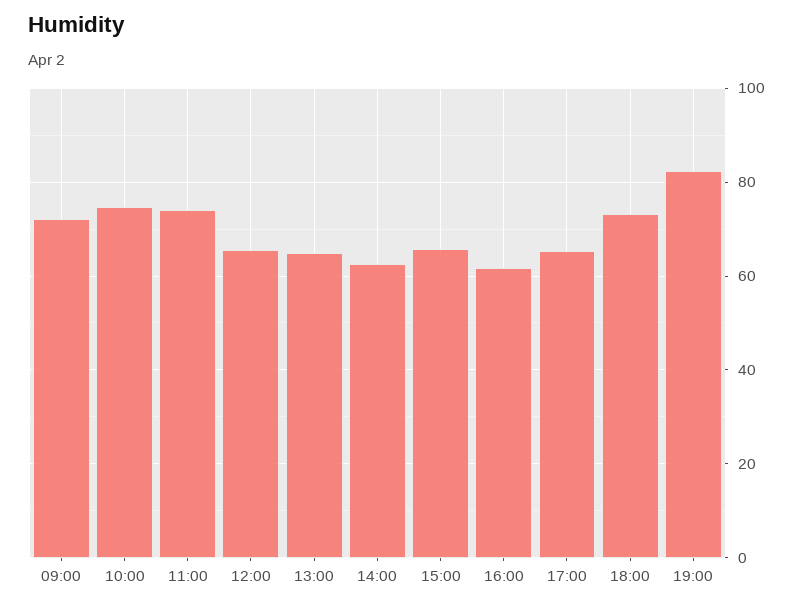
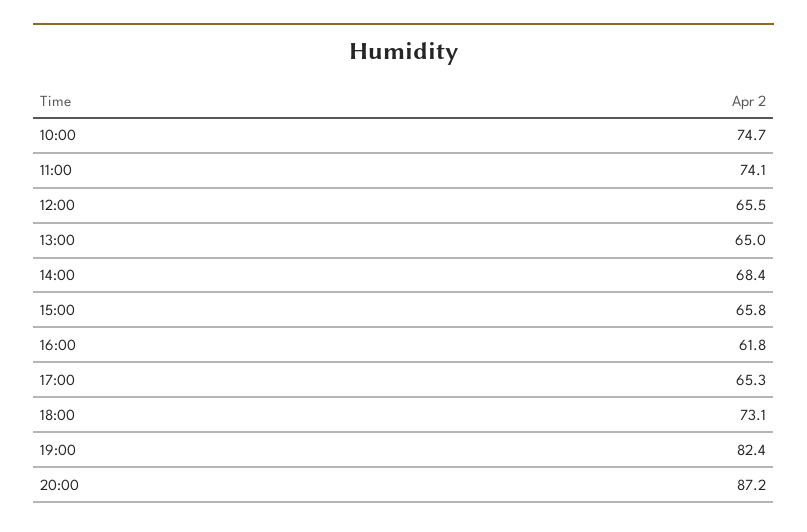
09:00: 72 -> none
14:00: 62 -> 68.4
20:00: none -> 87.2

